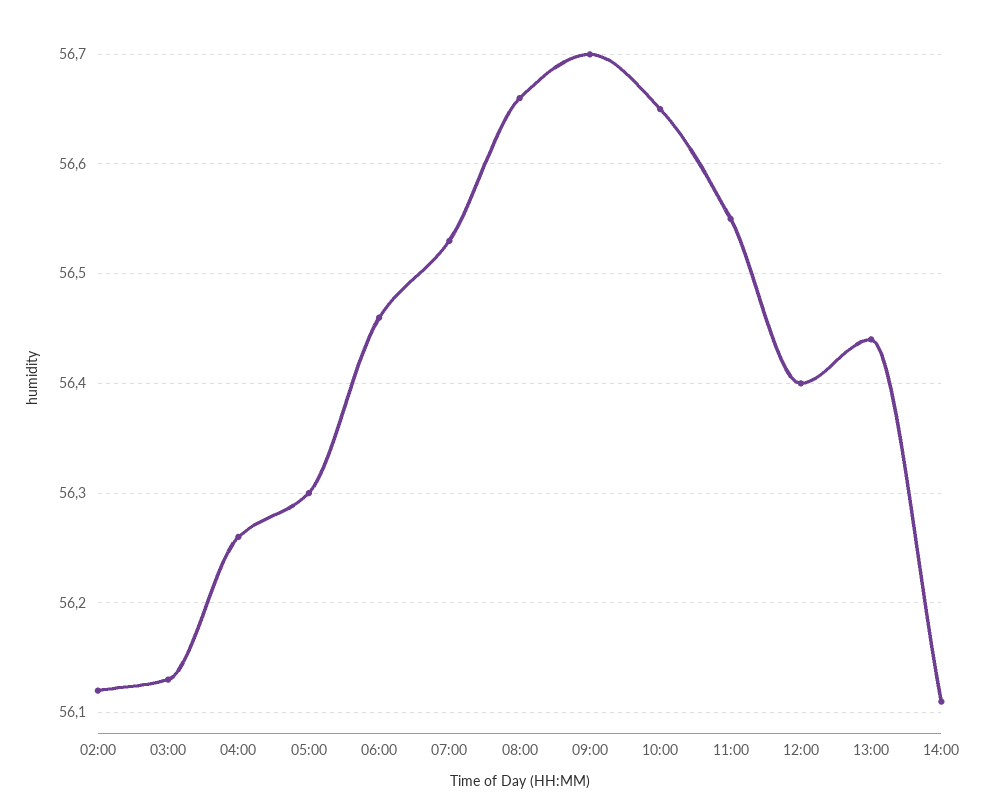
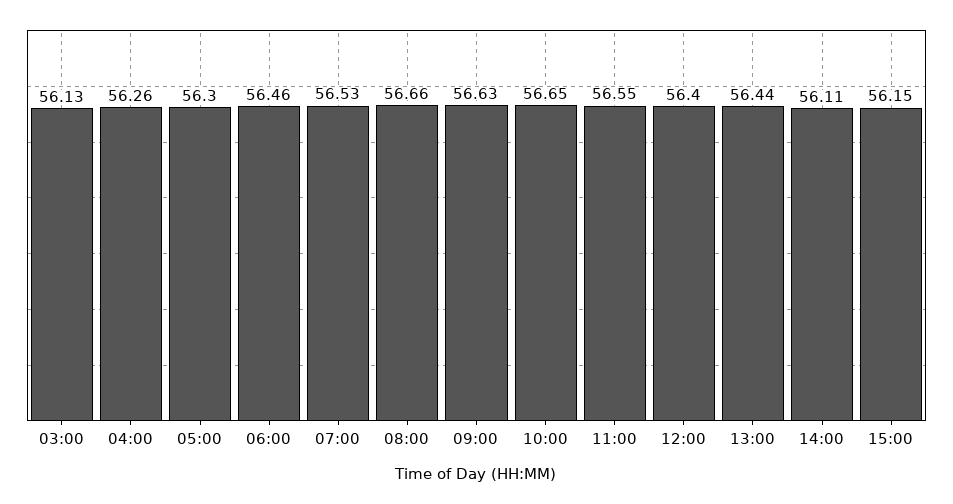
02:00: 56.12 -> none
09:00: 56.7 -> 56.63
15:00: none -> 56.15

